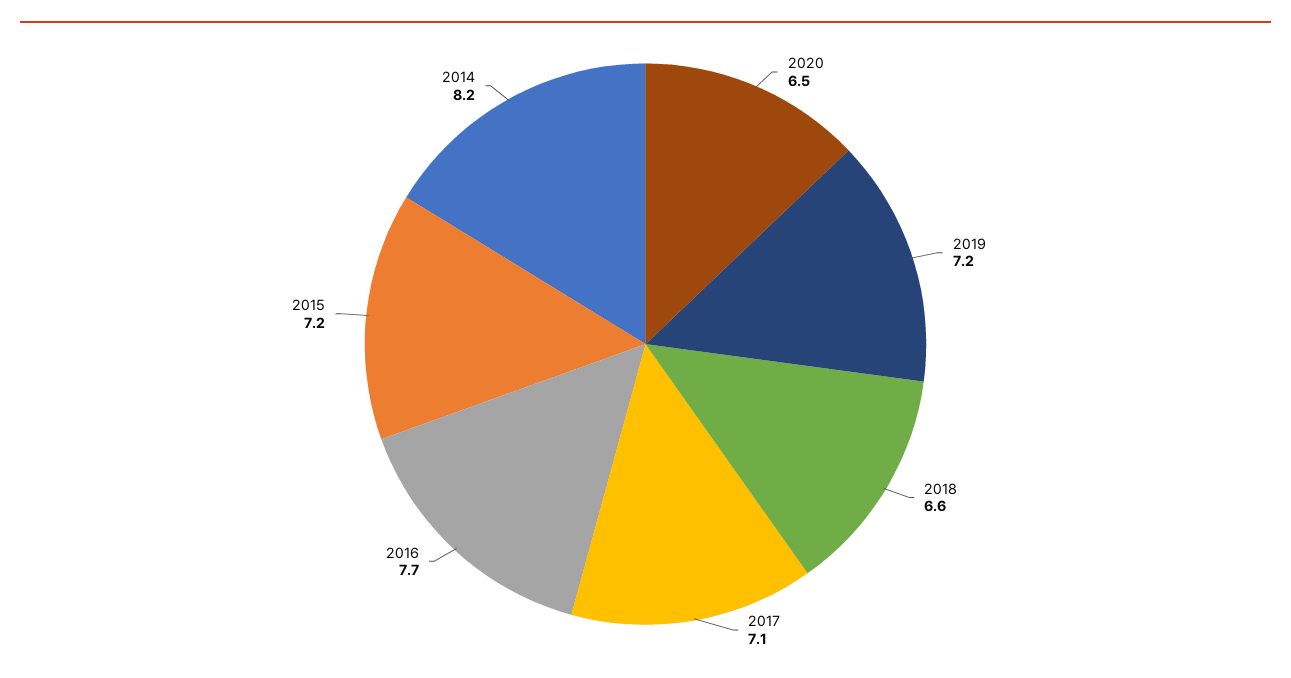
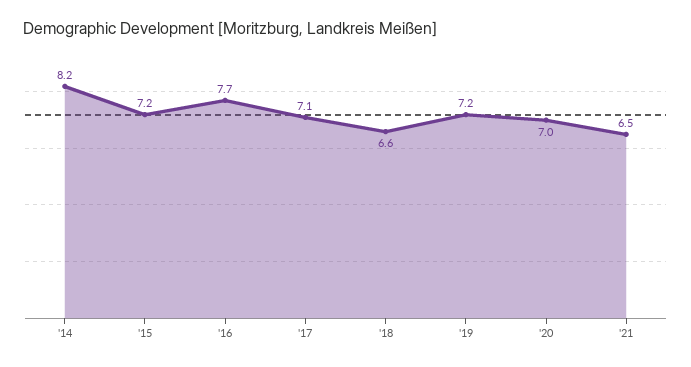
2020: 6.5 -> 7
'21: none -> 6.5

